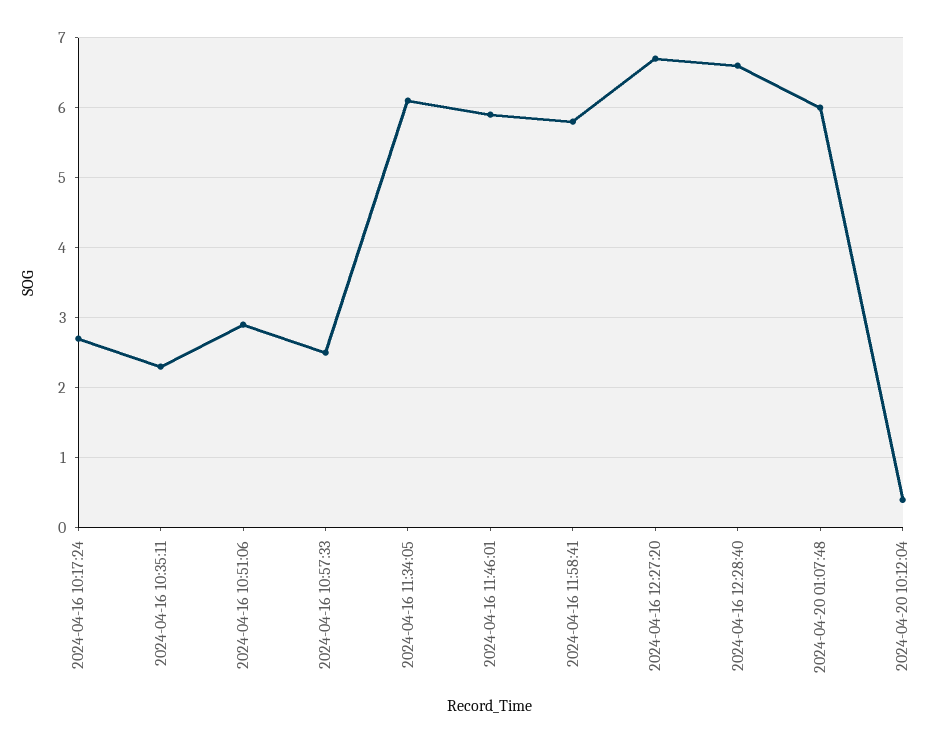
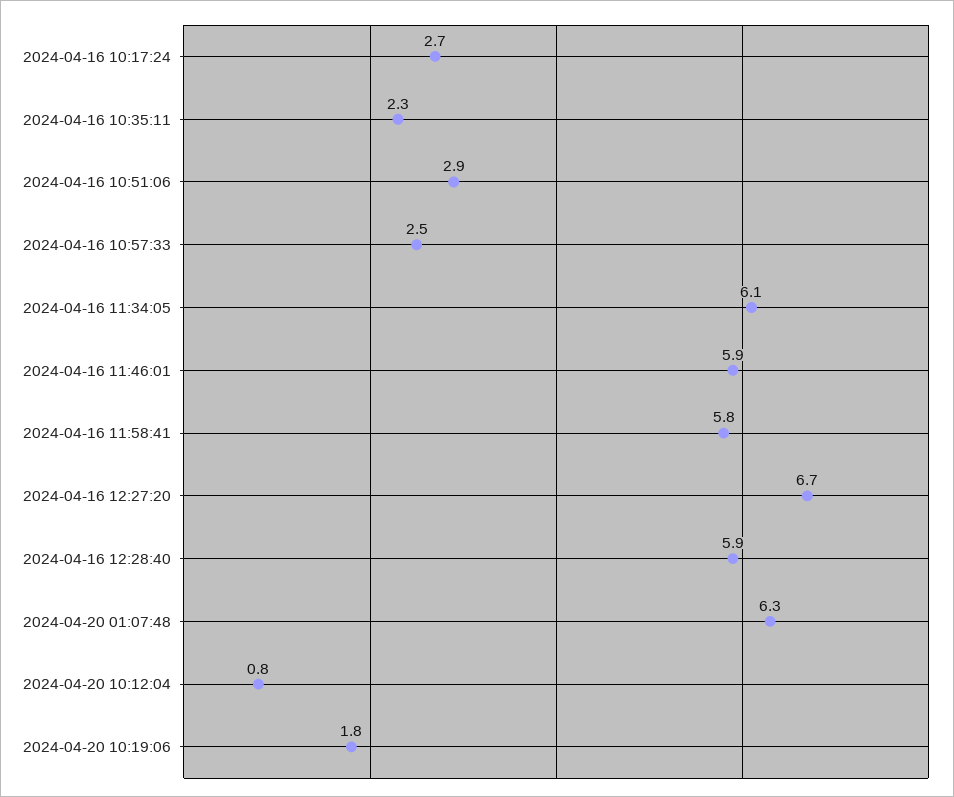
2024-04-16 12:28:40: 6.6 -> 5.9
2024-04-20 01:07:48: 6 -> 6.3
2024-04-20 10:12:04: 0.4 -> 0.8
2024-04-20 10:19:06: none -> 1.8

